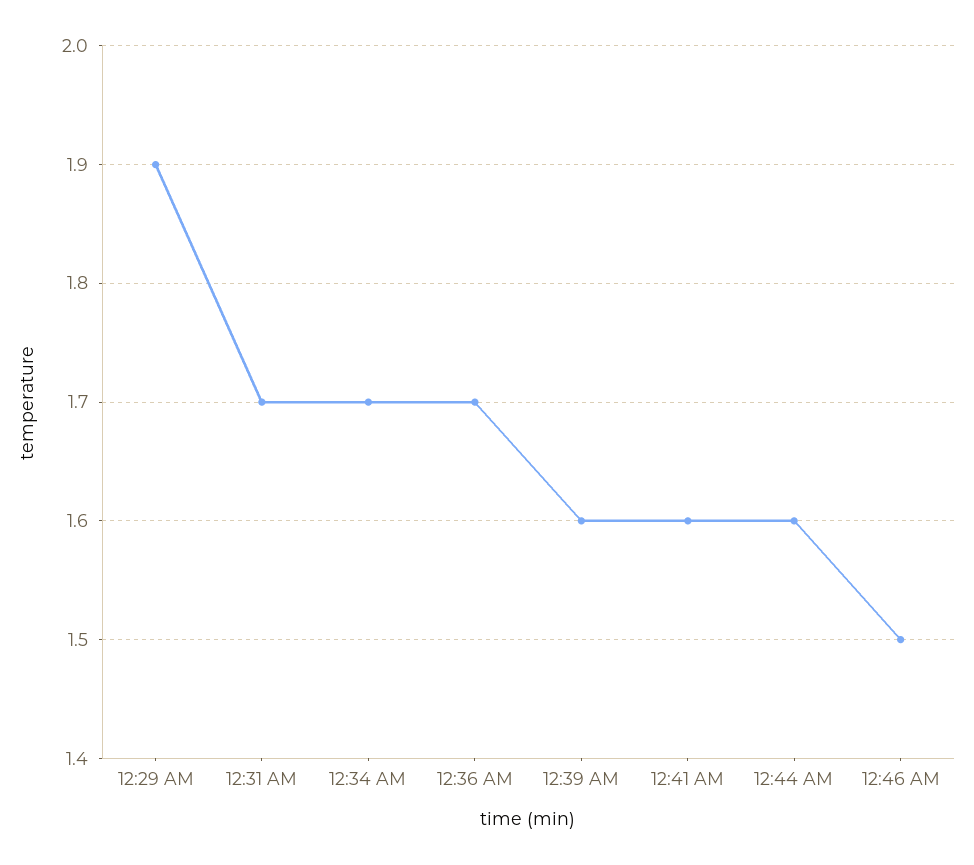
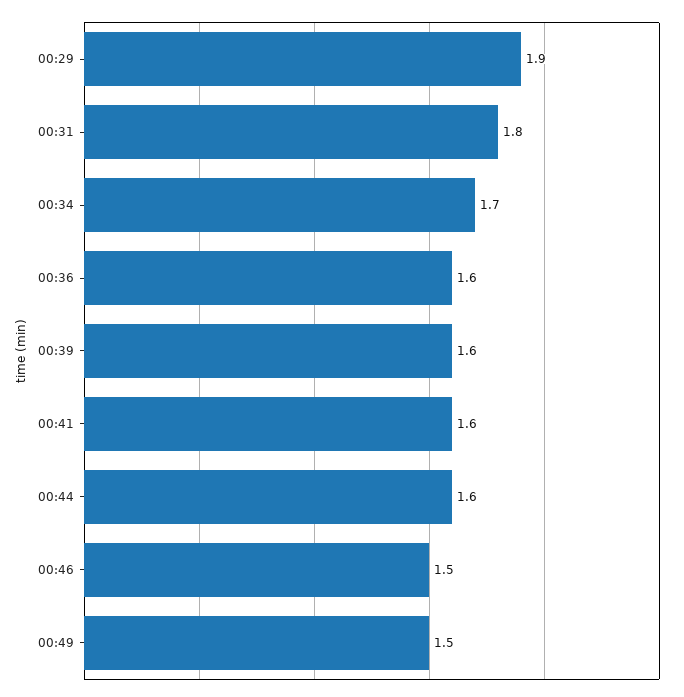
12:31 AM: 1.7 -> 1.8
12:36 AM: 1.7 -> 1.6
00:49: none -> 1.5

